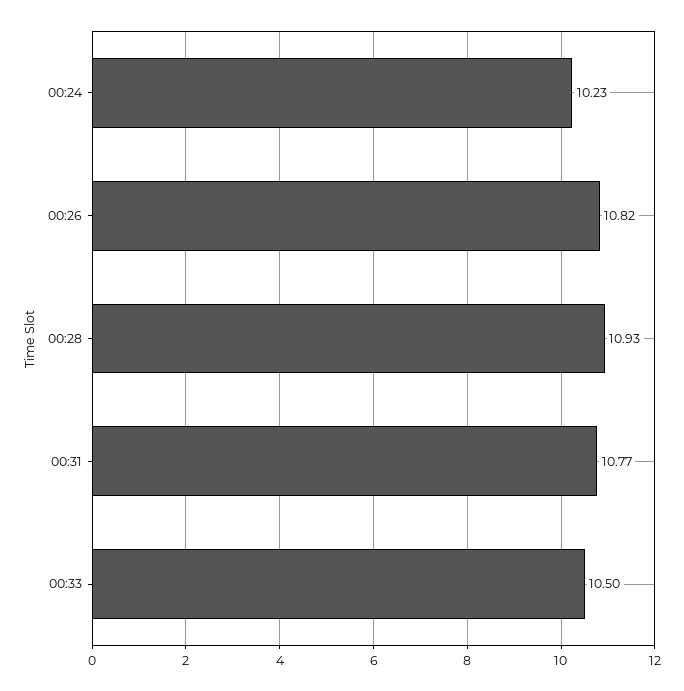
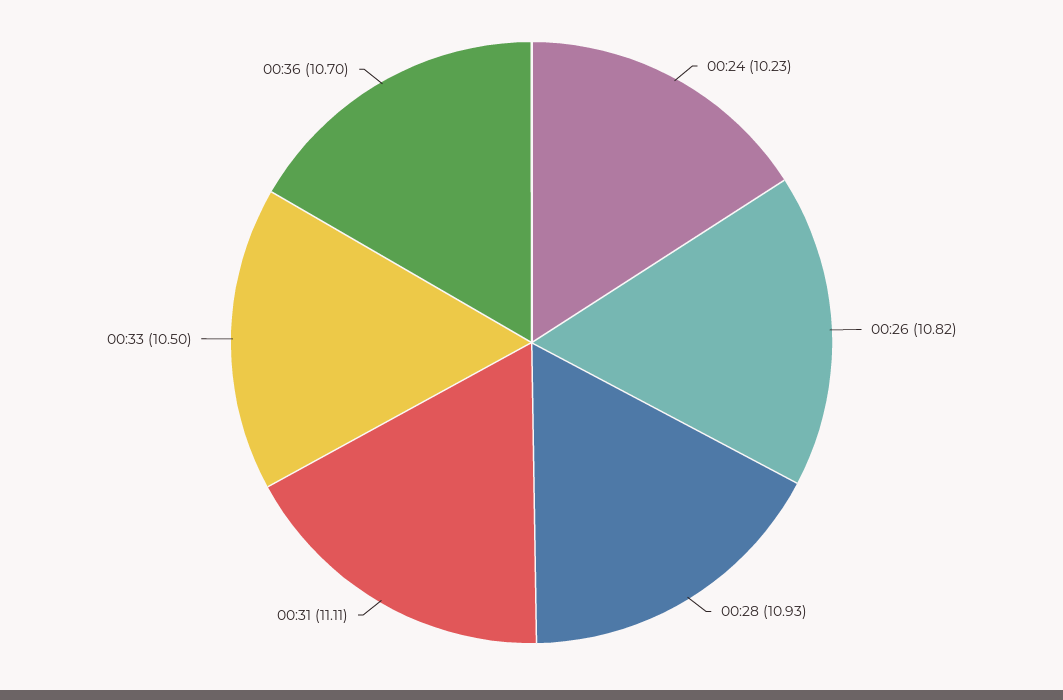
00:31: 10.77 -> 11.11
00:36: none -> 10.7

